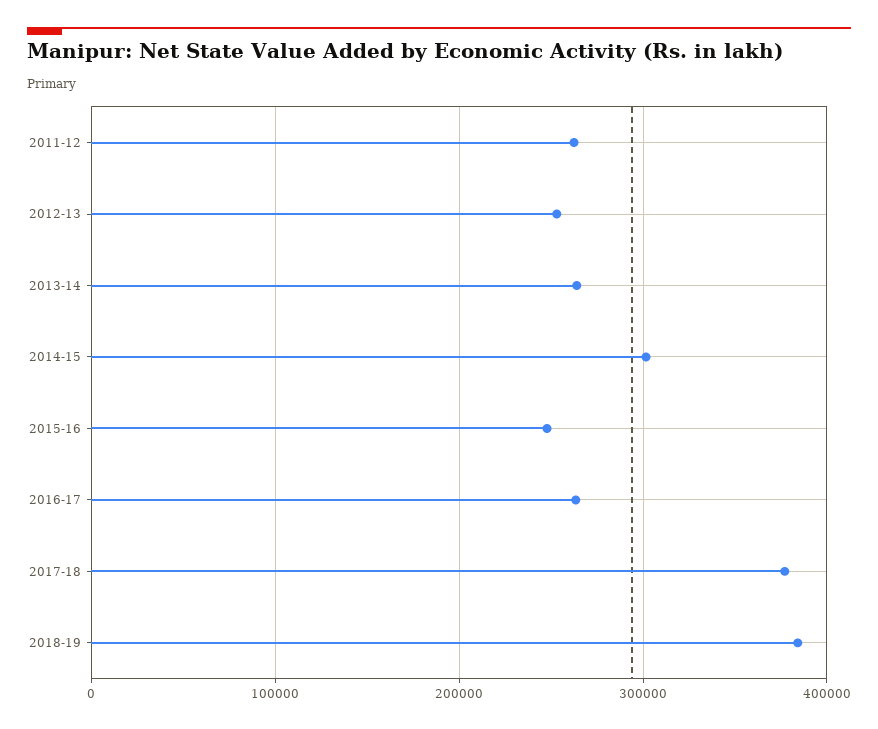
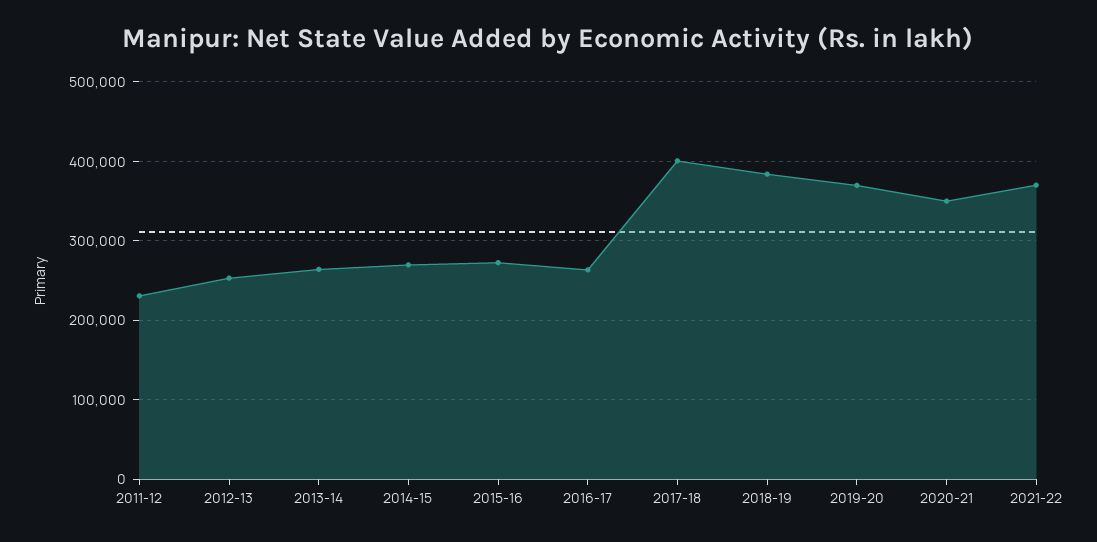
2011-12: 260000 -> 230000
2014-15: 300000 -> 270000
2015-16: 250000 -> 270000
2017-18: 380000 -> 400000
2019-20: none -> 370000
2020-21: none -> 350000
2021-22: none -> 370000

